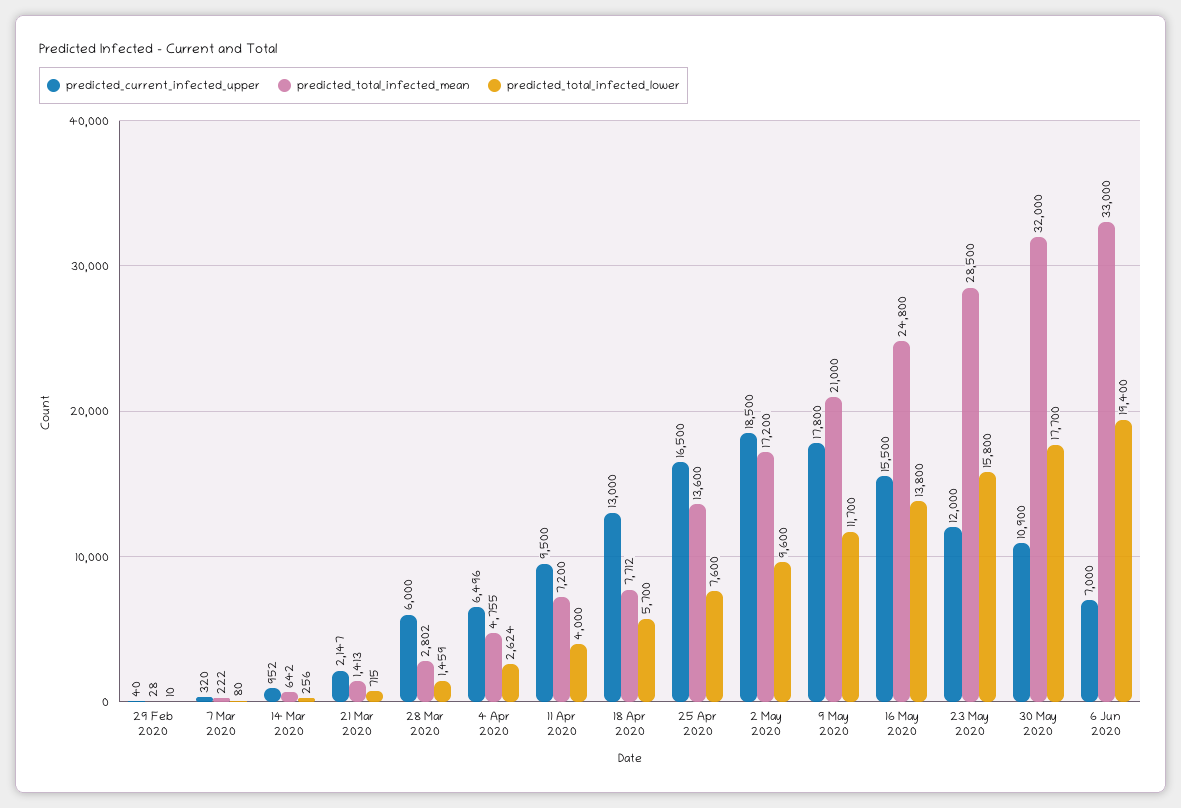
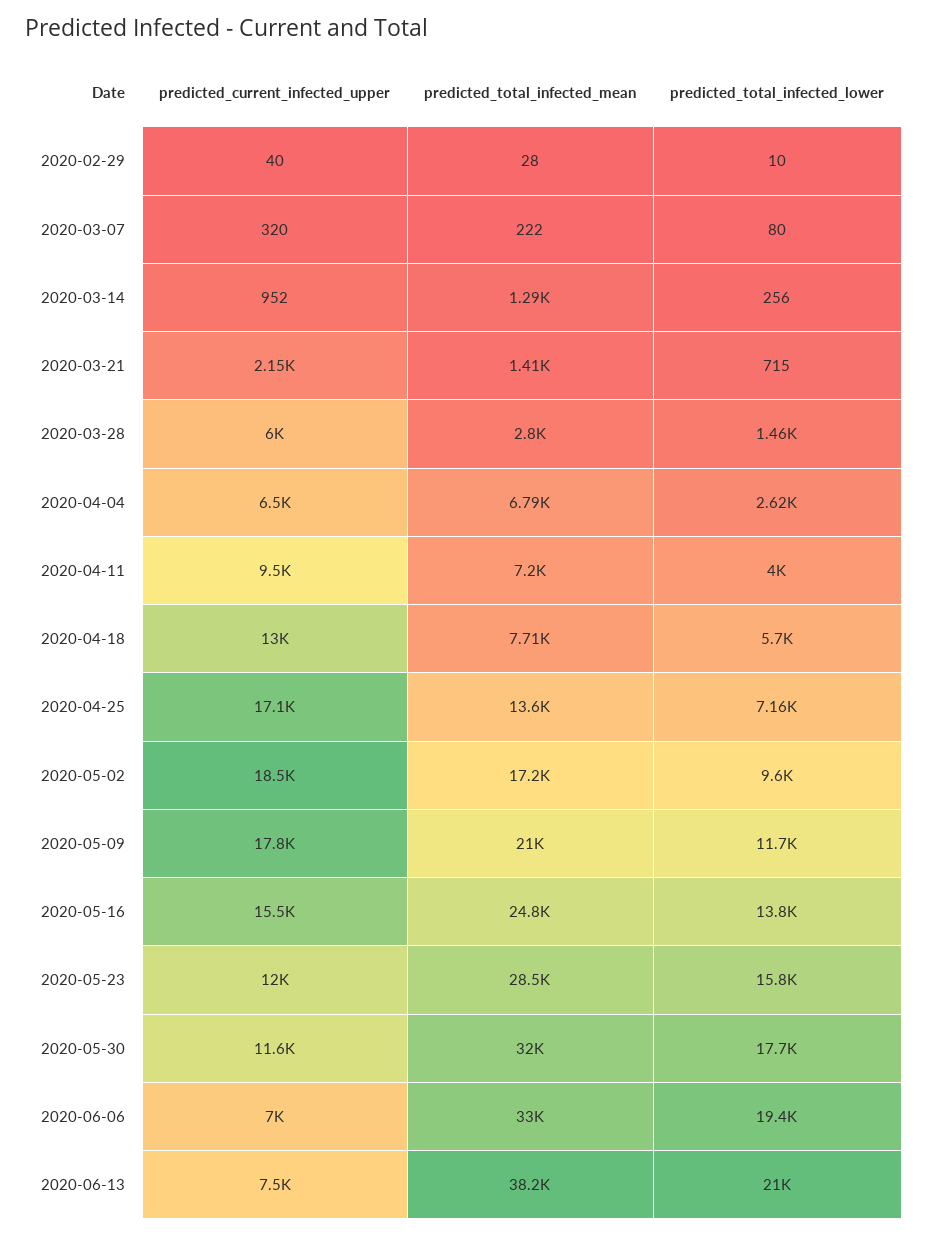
predicted_total_infected_mean, 14 Mar 2020: 642 -> 1290
predicted_total_infected_mean, 4 Apr 2020: 4755 -> 6790
predicted_current_infected_upper, 25 Apr 2020: 16500 -> 17100
predicted_total_infected_lower, 25 Apr 2020: 7600 -> 7160
predicted_current_infected_upper, 30 May 2020: 10900 -> 11600
predicted_current_infected_upper, 2020-06-13: none -> 7500
predicted_total_infected_mean, 2020-06-13: none -> 38200
predicted_total_infected_lower, 2020-06-13: none -> 21000

